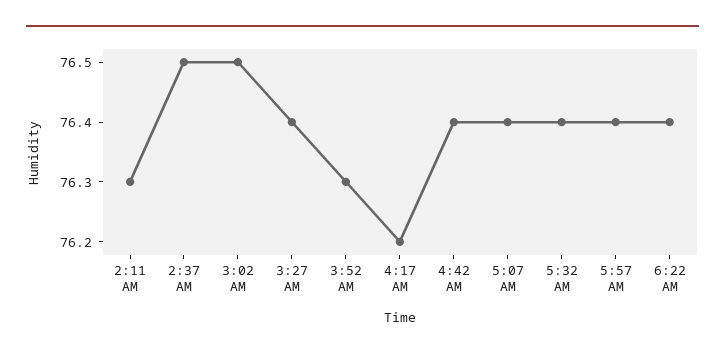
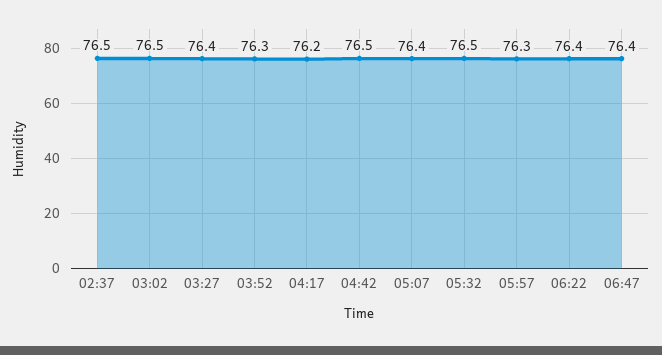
2:11 AM: 76.3 -> none
4:42 AM: 76.4 -> 76.5
5:32 AM: 76.4 -> 76.5
5:57 AM: 76.4 -> 76.3
06:47: none -> 76.4

